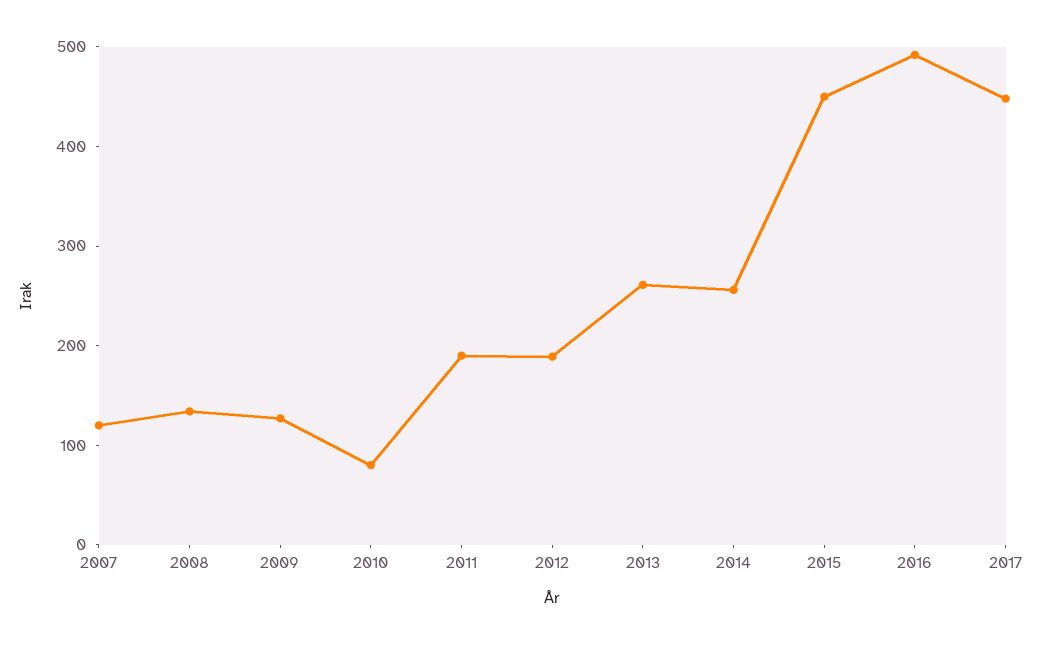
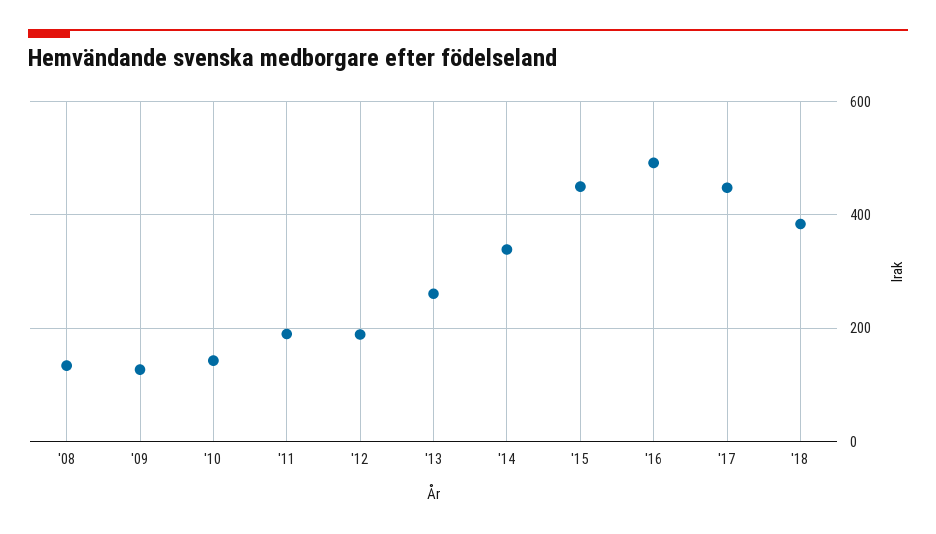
2007: 120 -> none
2010: 80 -> 140
2014: 260 -> 340
'18: none -> 380

